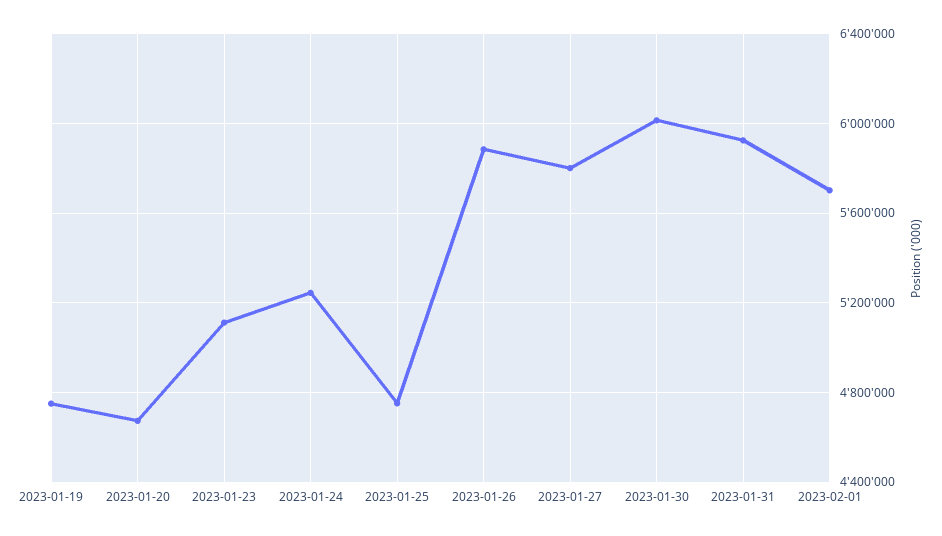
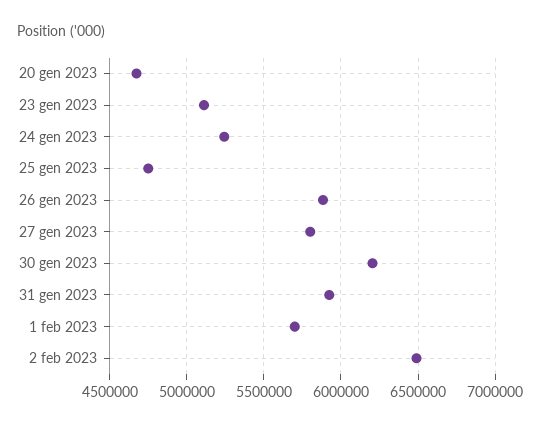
2023-01-19: 4750000 -> none
2023-01-30: 6000000 -> 6200000
2 feb 2023: none -> 6500000

